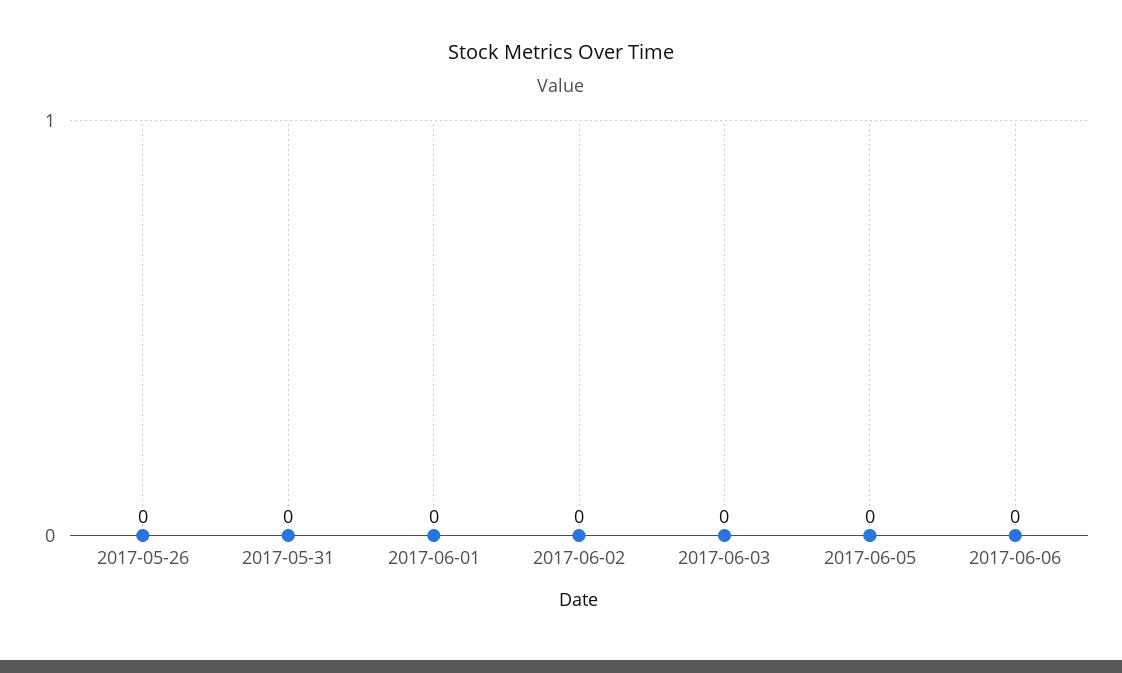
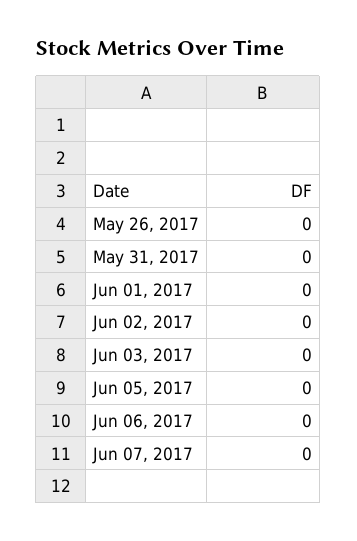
Jun 07, 2017: none -> 0

